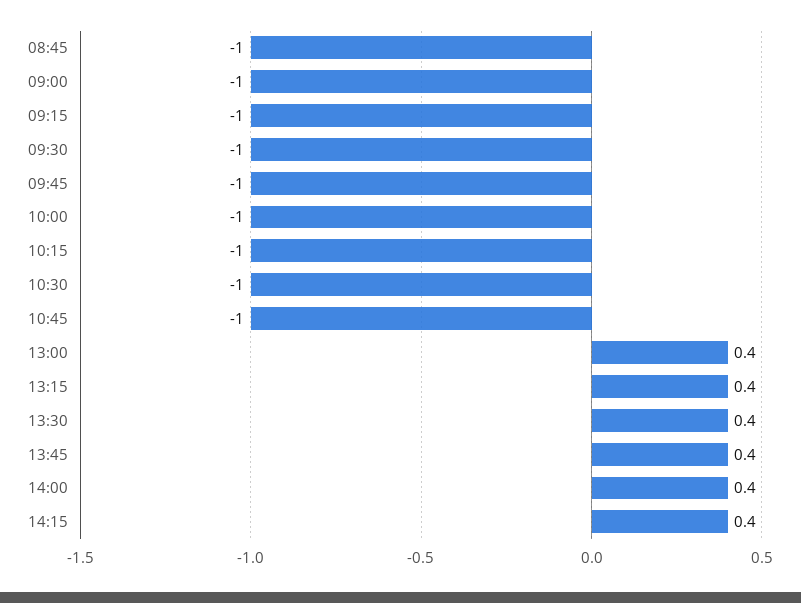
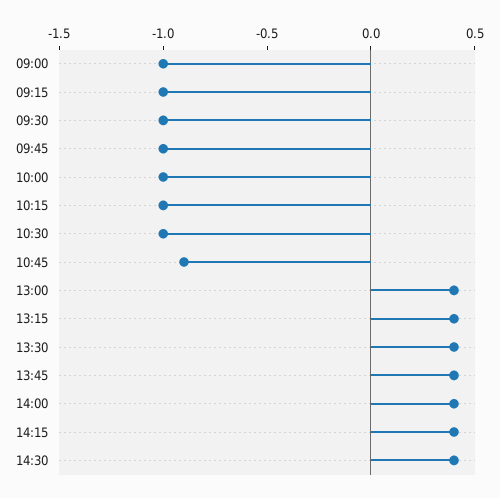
08:45: -1 -> none
10:45: -1 -> -0.9
14:30: none -> 0.4

